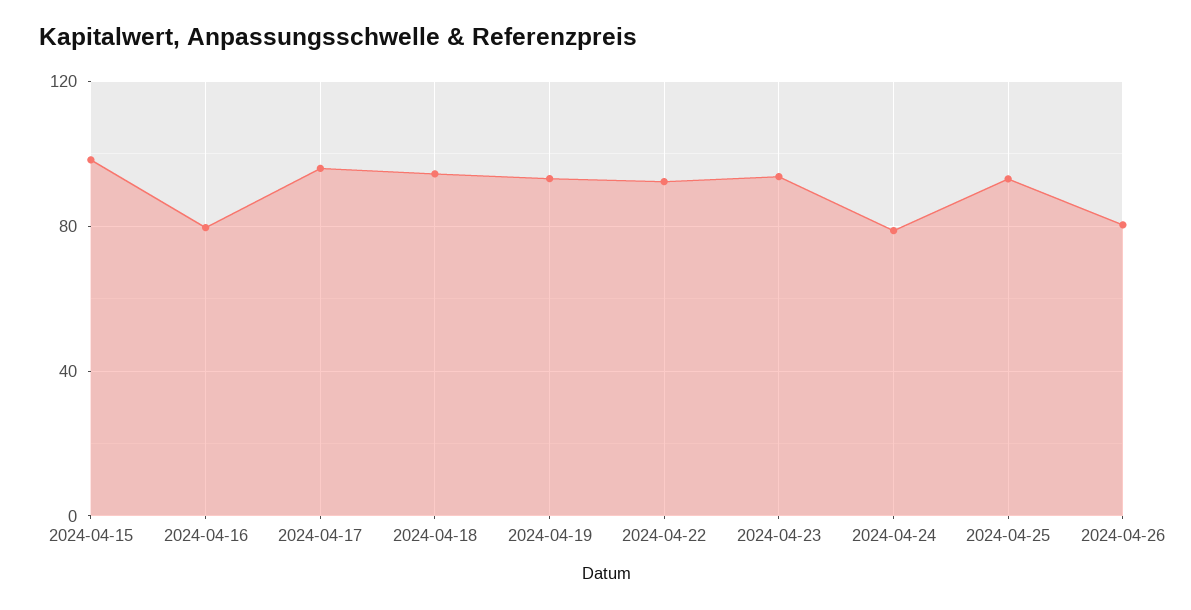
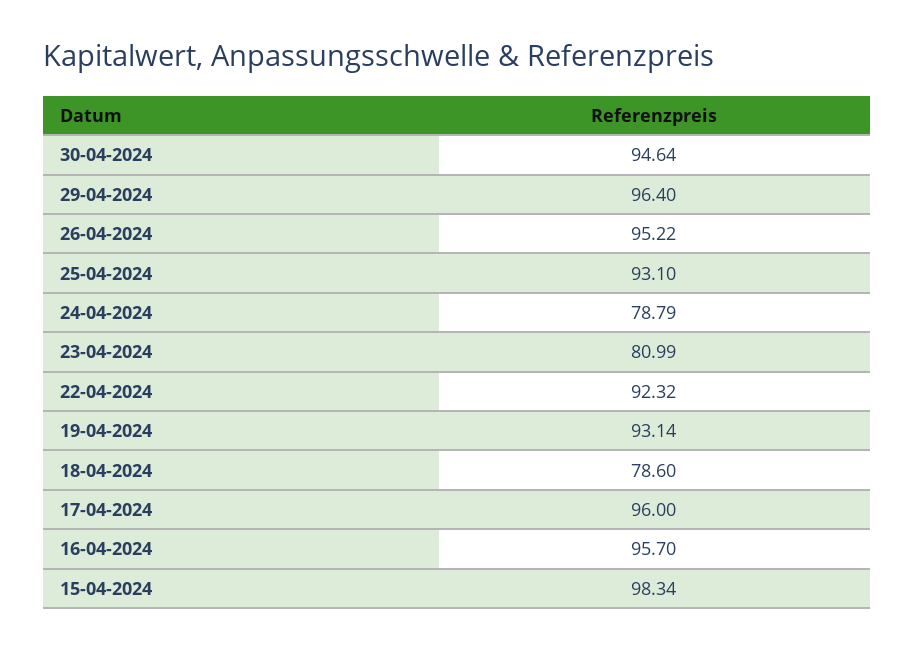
2024-04-16: 80 -> 95.7
2024-04-18: 95 -> 78.6
2024-04-23: 95 -> 80.99
2024-04-26: 80 -> 95.22
30-04-2024: none -> 94.64
29-04-2024: none -> 96.4

